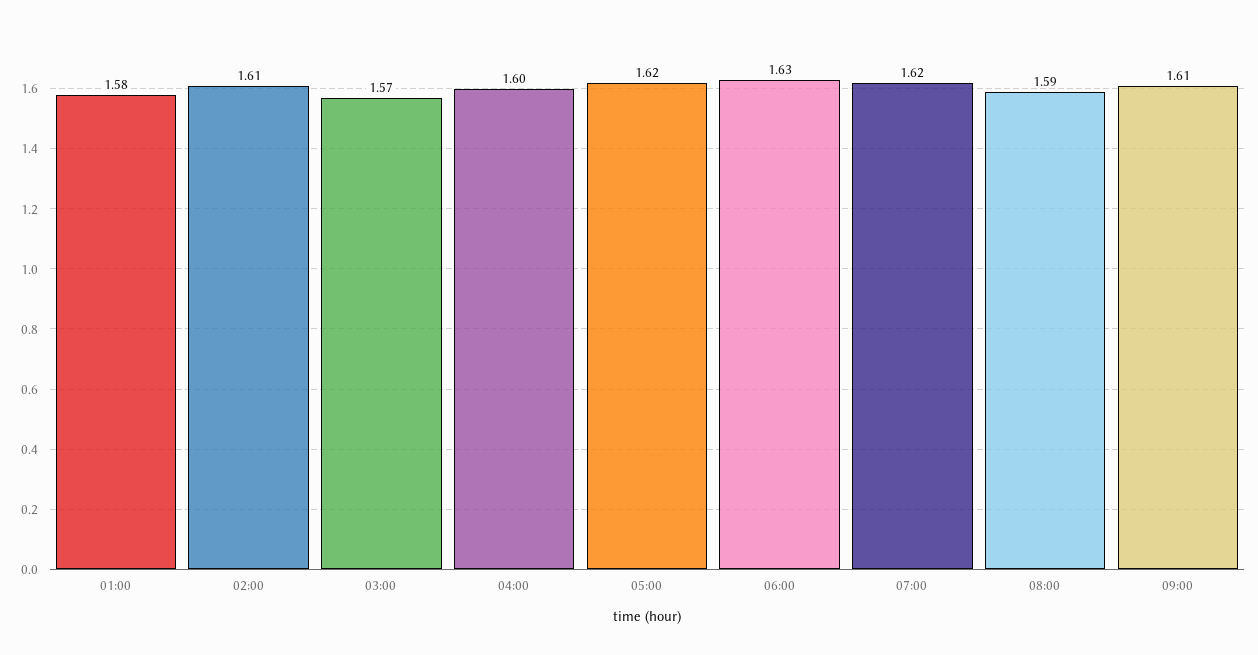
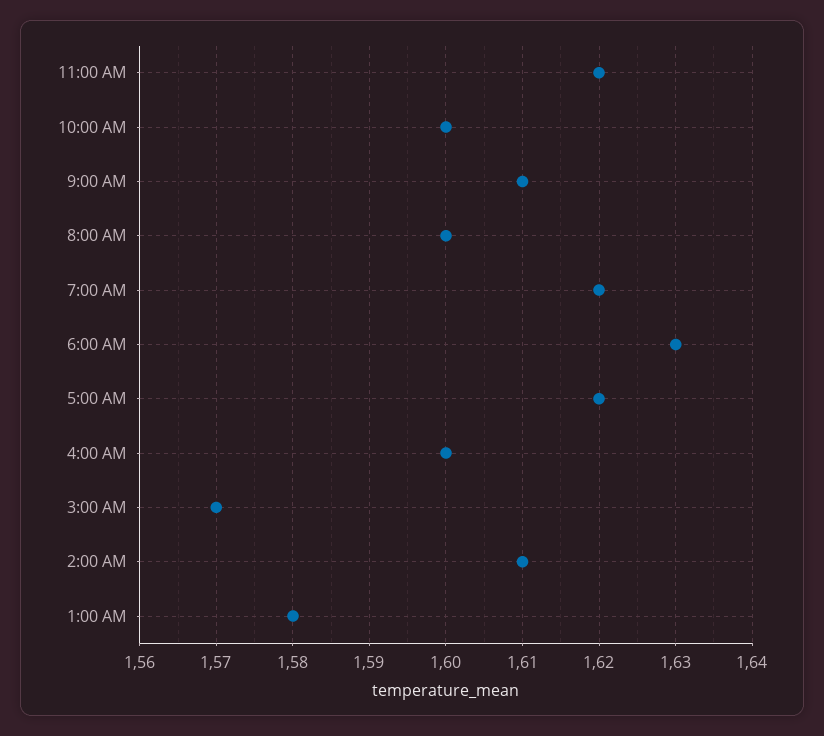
08:00: 1.59 -> 1.6
11:00 AM: none -> 1.62
10:00 AM: none -> 1.6

